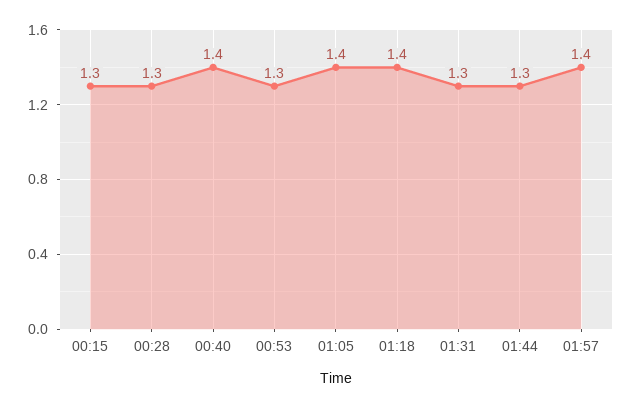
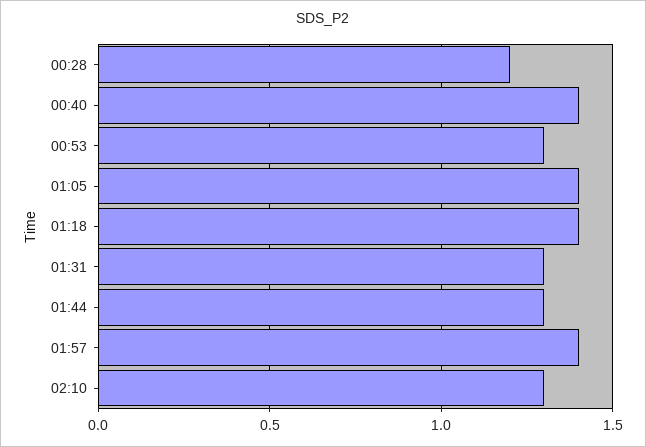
00:15: 1.3 -> none
00:28: 1.3 -> 1.2
02:10: none -> 1.3

